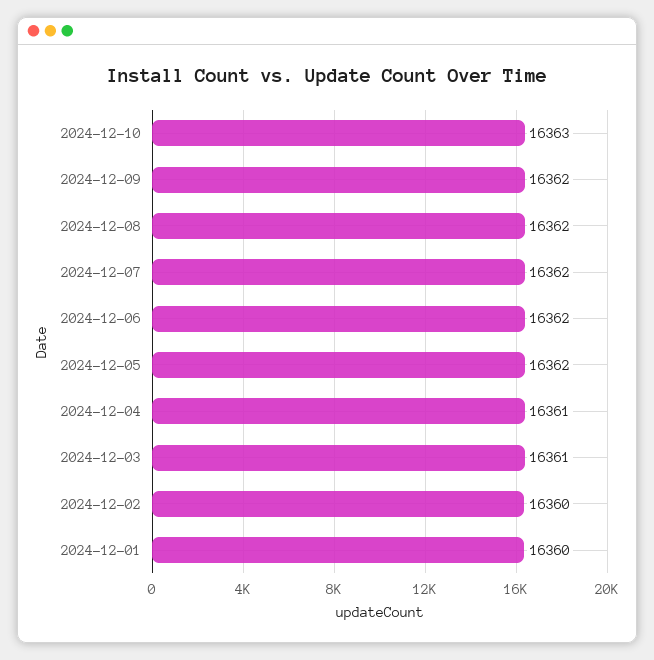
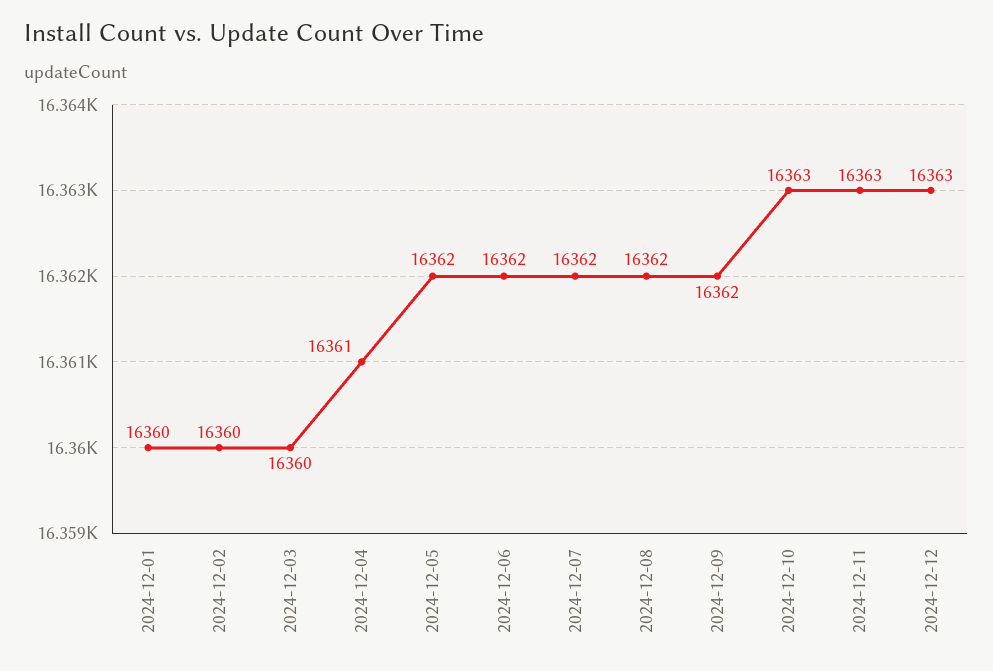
2024-12-03: 16361 -> 16360
2024-12-11: none -> 16363
2024-12-12: none -> 16363

